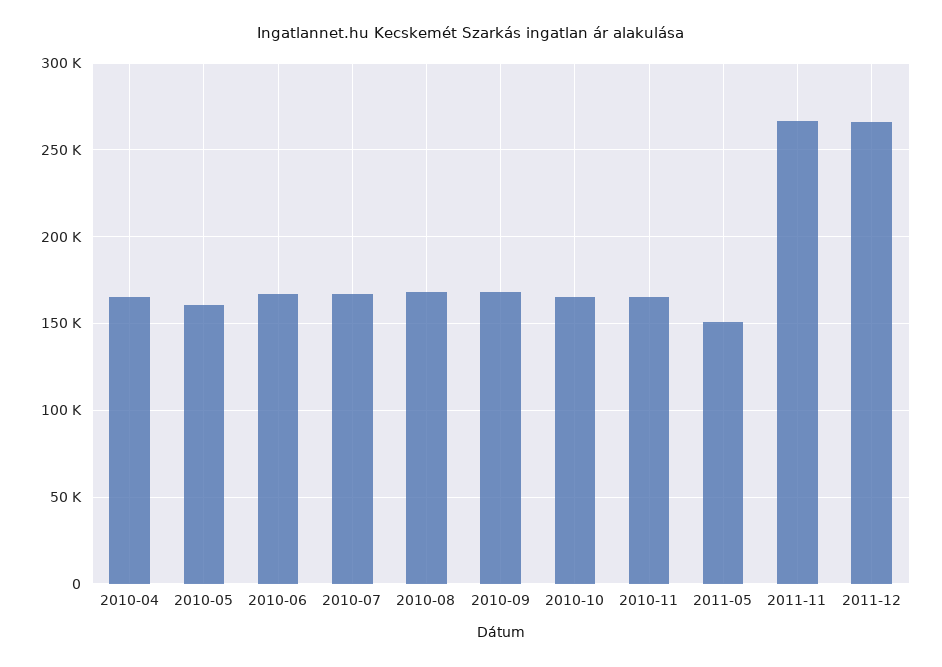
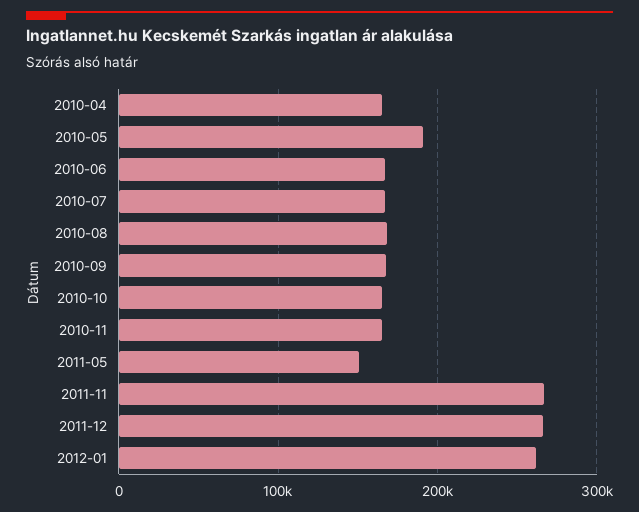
2010-05: 160000 -> 190000
2012-01: none -> 260000

